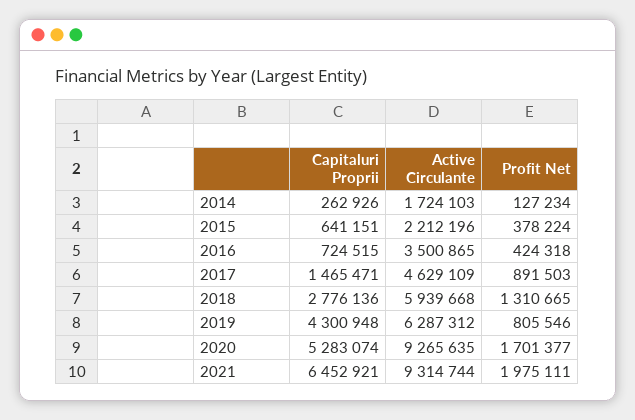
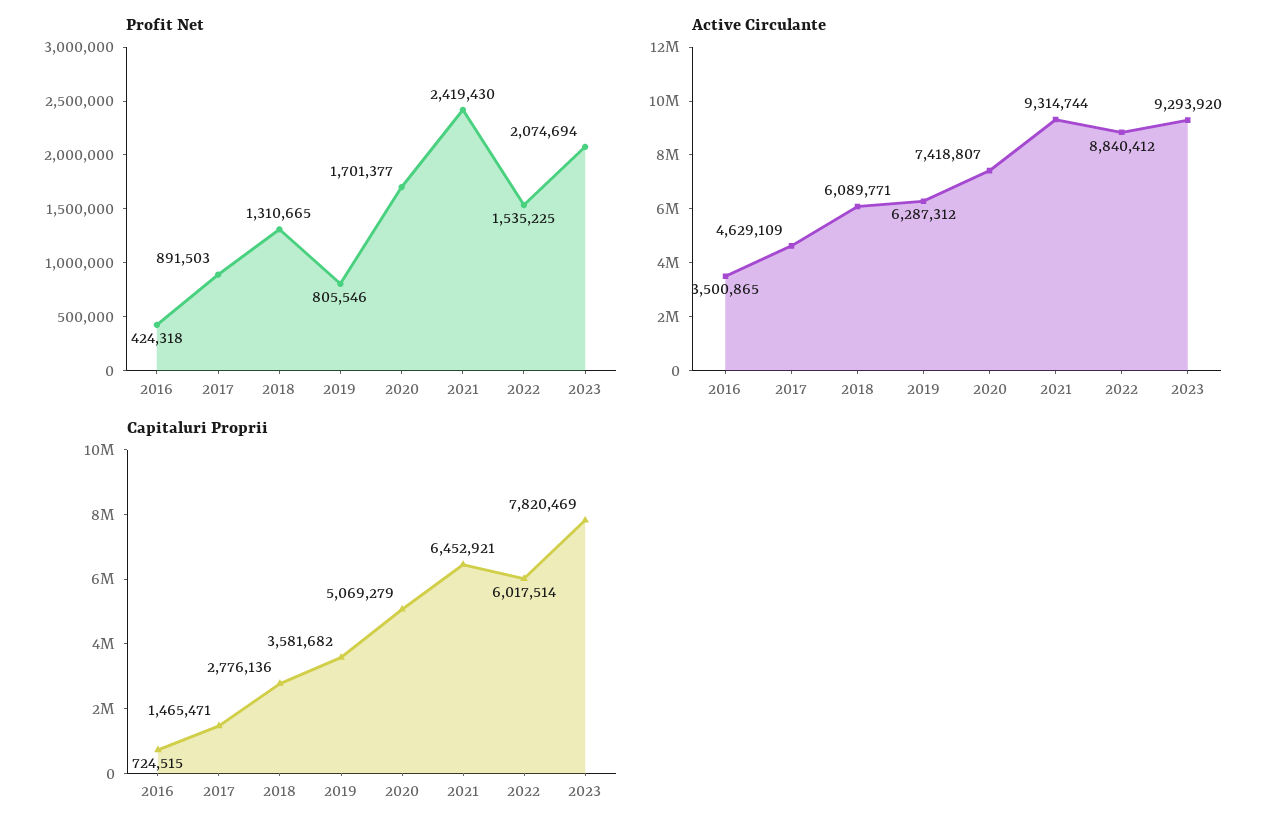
Capitaluri Proprii, 2014: 262926 -> none
Active Circulante, 2014: 1724103 -> none
Profit Net, 2014: 127234 -> none
Capitaluri Proprii, 2015: 641151 -> none
Active Circulante, 2015: 2212196 -> none
Profit Net, 2015: 378224 -> none
Active Circulante, 2018: 5939668 -> 6089771
Capitaluri Proprii, 2019: 4300948 -> 3581682
Capitaluri Proprii, 2020: 5283074 -> 5069279
Active Circulante, 2020: 9265635 -> 7418807
Profit Net, 2021: 1975111 -> 2419430
Profit Net, 2022: none -> 1535225
Profit Net, 2023: none -> 2074694
Active Circulante, 2022: none -> 8840412
Active Circulante, 2023: none -> 9293920
Capitaluri Proprii, 2022: none -> 6017514
Capitaluri Proprii, 2023: none -> 7820469

